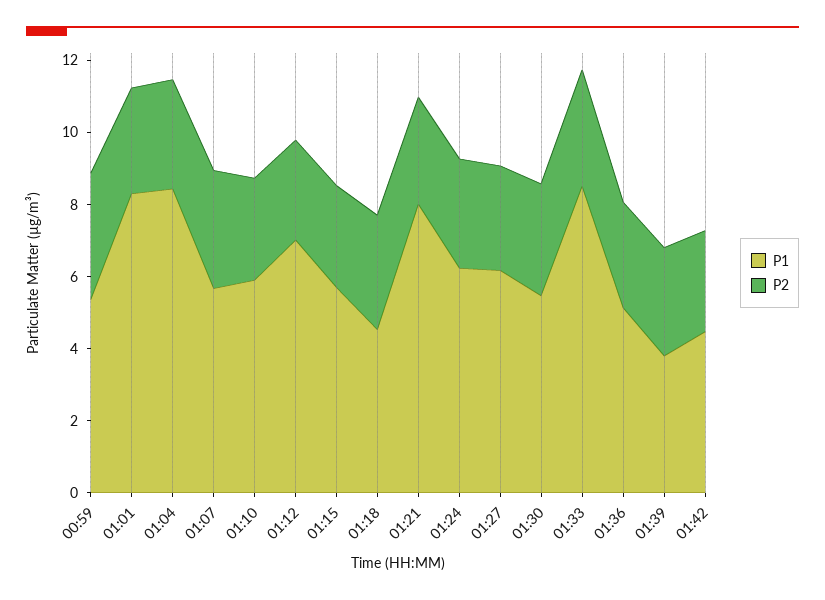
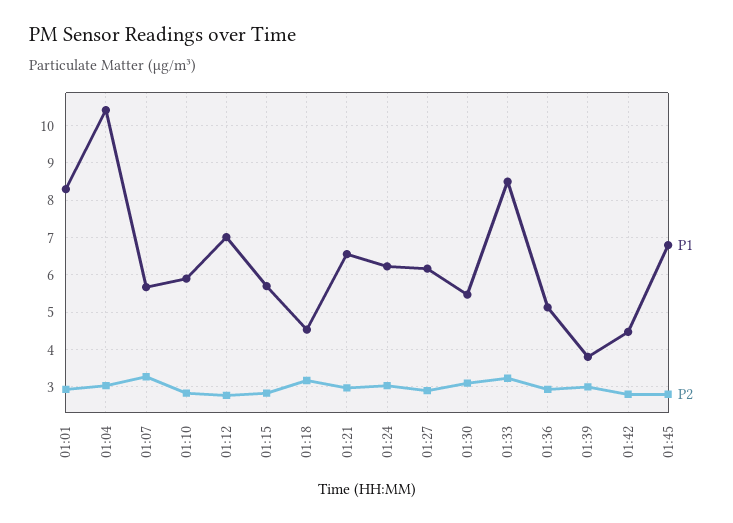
P1, 00:59: 5.5 -> none
P2, 00:59: 3.5 -> none
P1, 01:04: 8.5 -> 10.4
P1, 01:21: 8 -> 6.6
P1, 01:45: none -> 6.8
P2, 01:45: none -> 2.8

